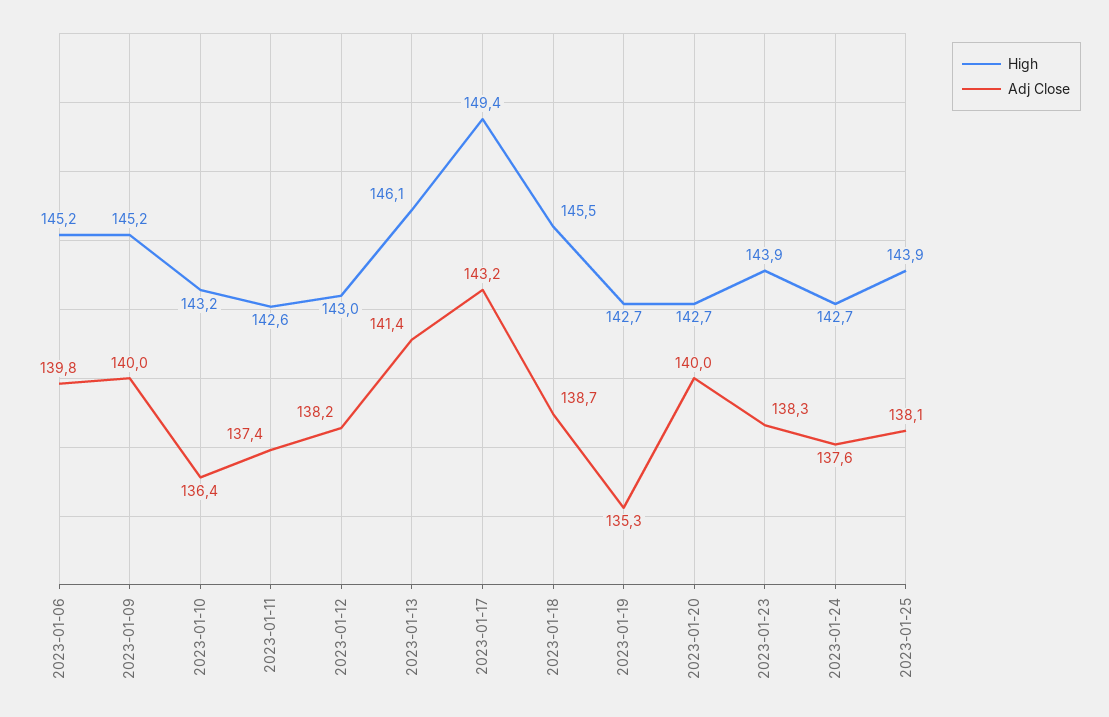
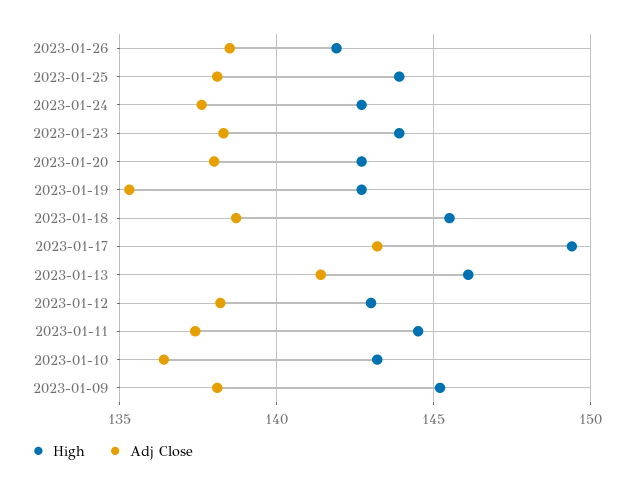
High, 2023-01-06: 145.2 -> none
Adj Close, 2023-01-06: 139.8 -> none
Adj Close, 2023-01-09: 140 -> 138
High, 2023-01-11: 142.6 -> 144.5
Adj Close, 2023-01-20: 140 -> 138
High, 2023-01-26: none -> 142
Adj Close, 2023-01-26: none -> 138.5

